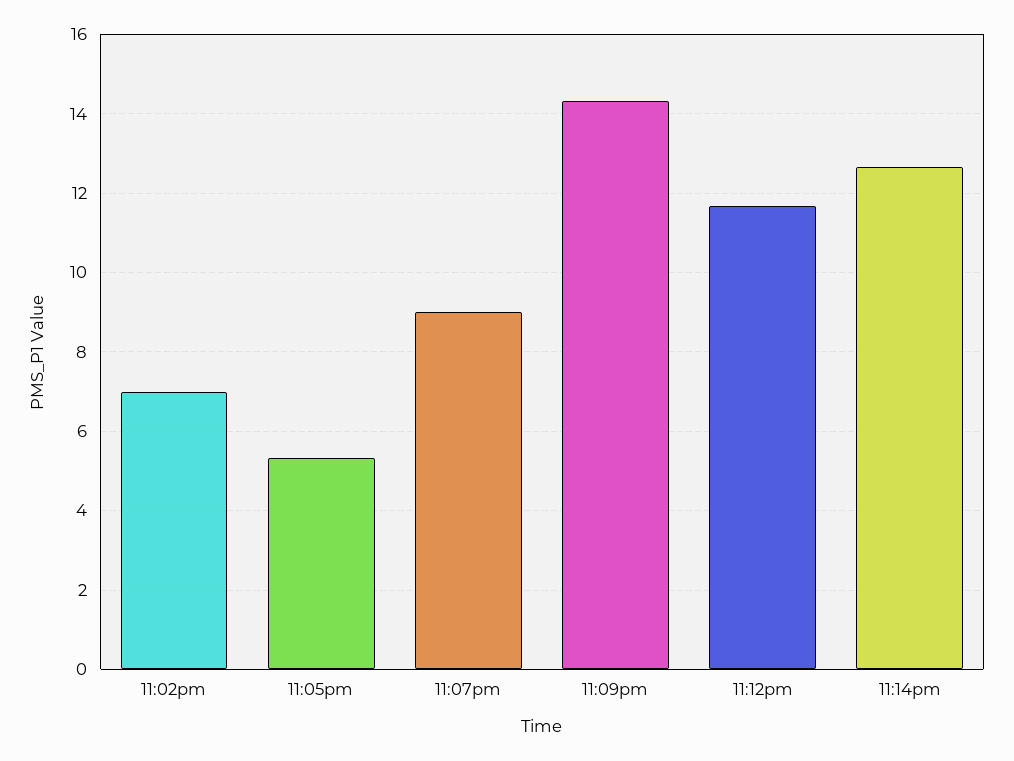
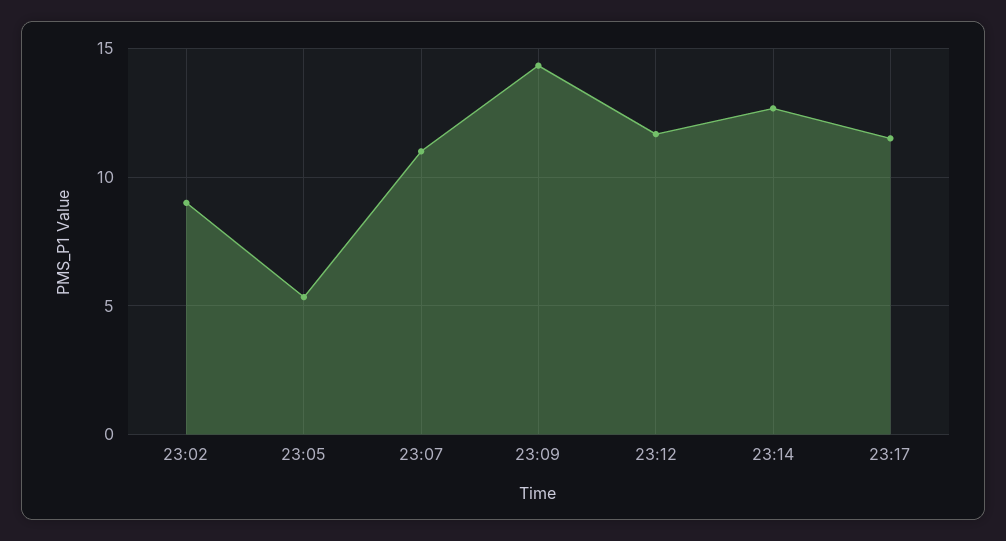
11:02pm: 7 -> 9
11:07pm: 9 -> 11
23:17: none -> 11.5

